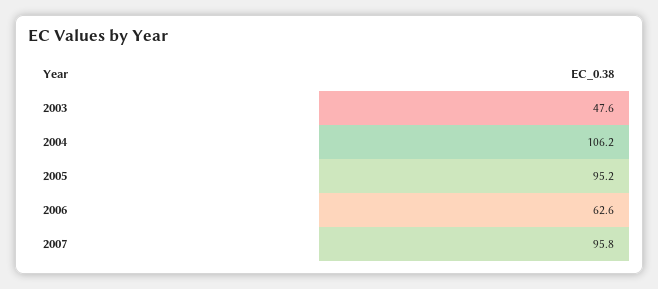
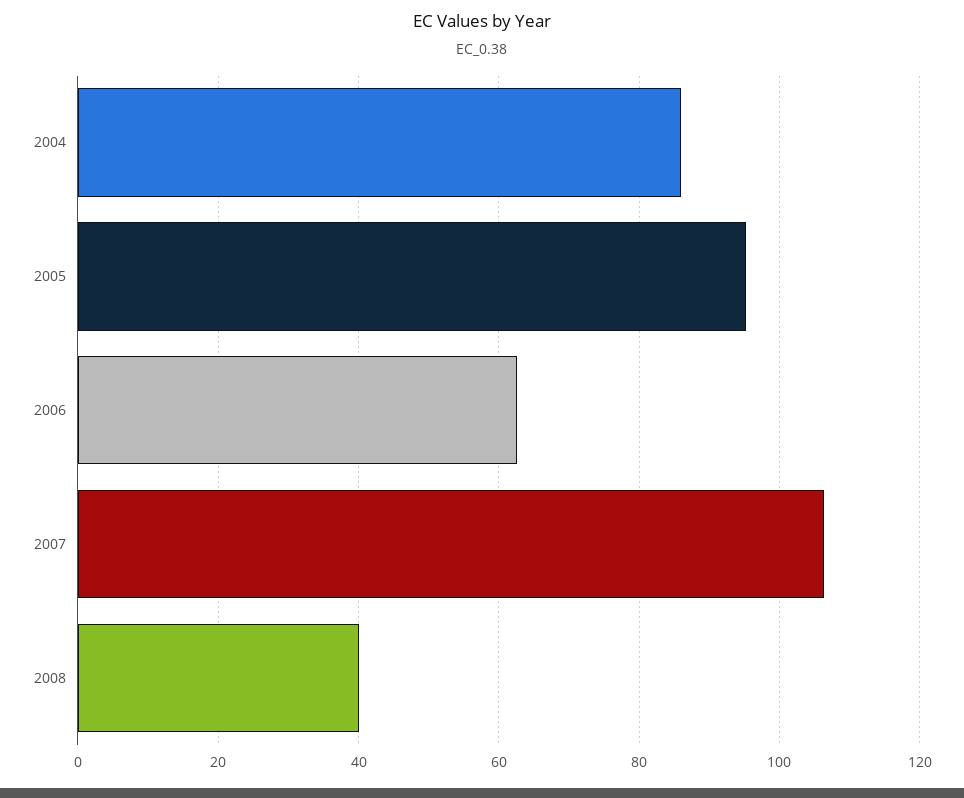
2003: 47.6 -> none
2004: 106.2 -> 86
2007: 95.8 -> 106
2008: none -> 40

